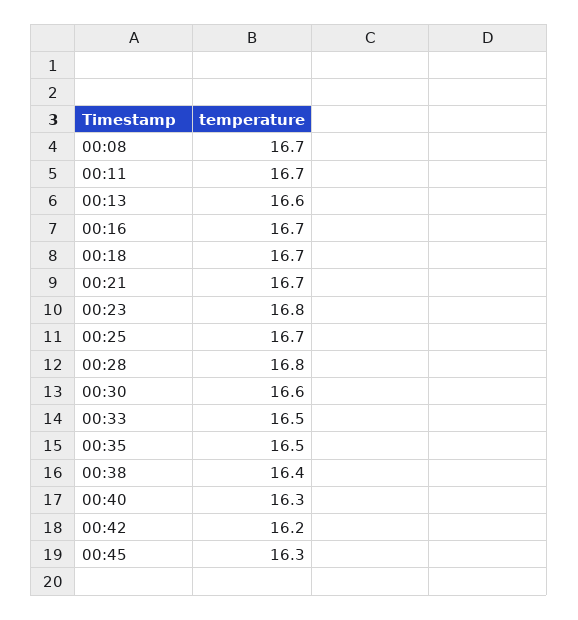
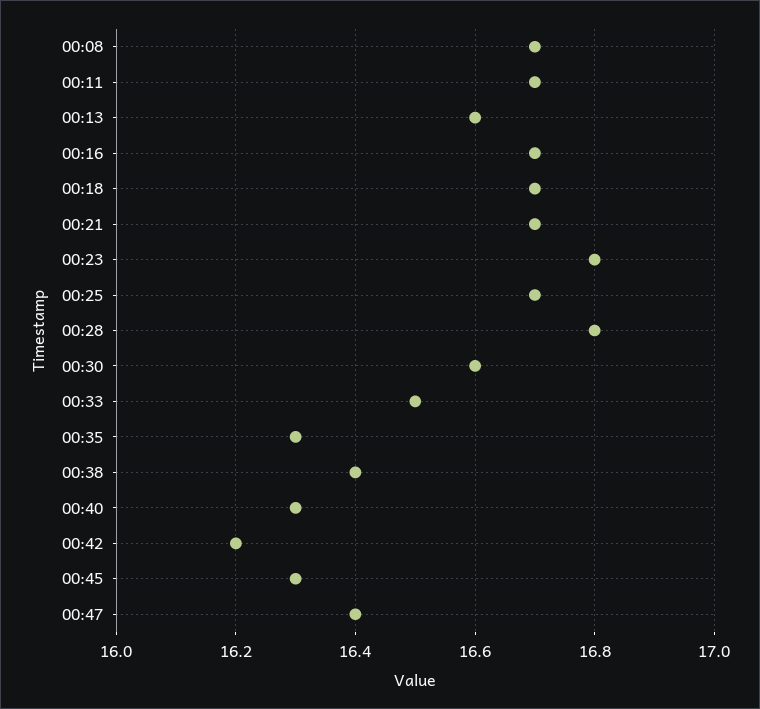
00:35: 16.5 -> 16.3
00:47: none -> 16.4

